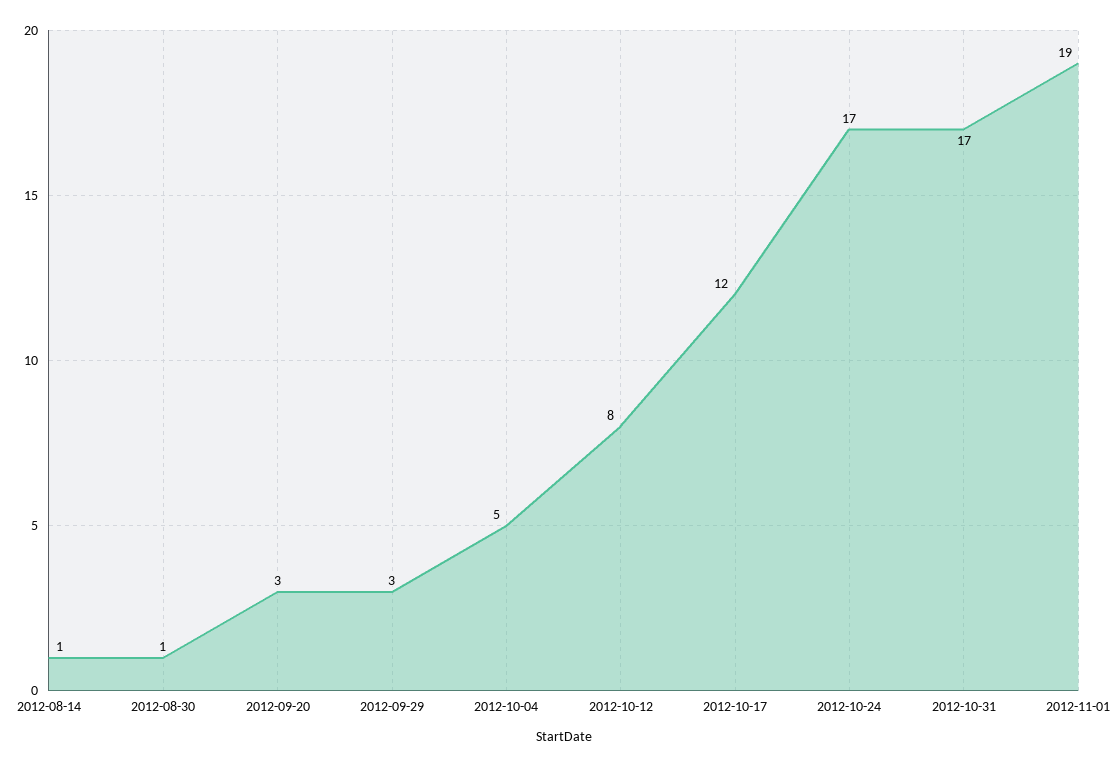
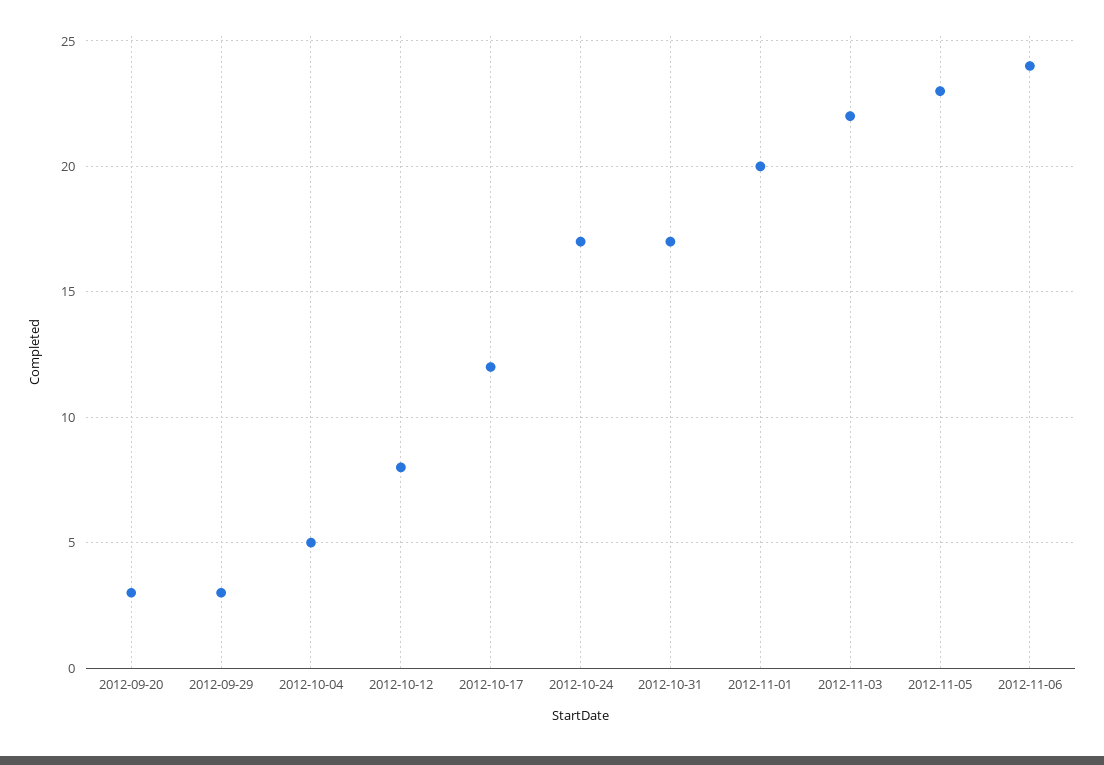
2012-08-14: 1 -> none
2012-08-30: 1 -> none
2012-11-01: 19 -> 20
2012-11-03: none -> 22
2012-11-05: none -> 23
2012-11-06: none -> 24

